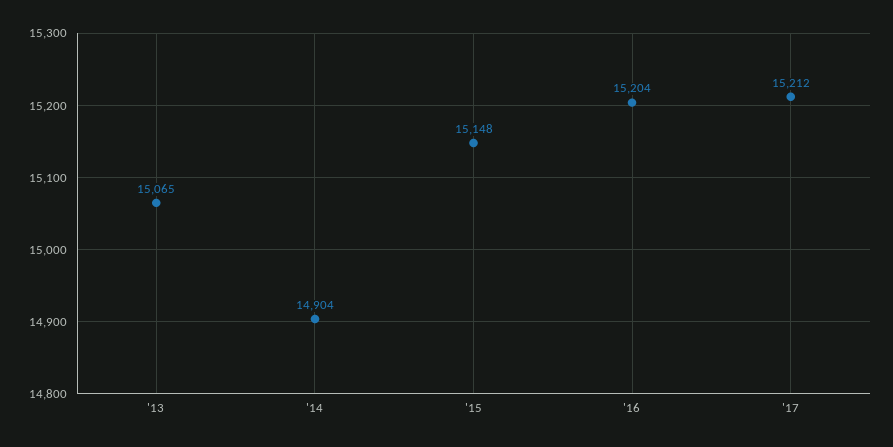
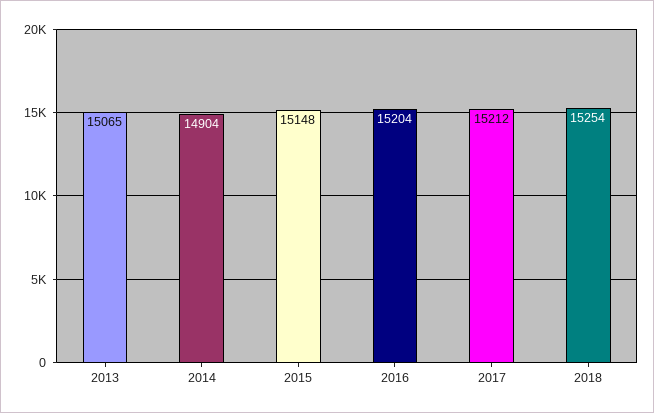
2018: none -> 15254

